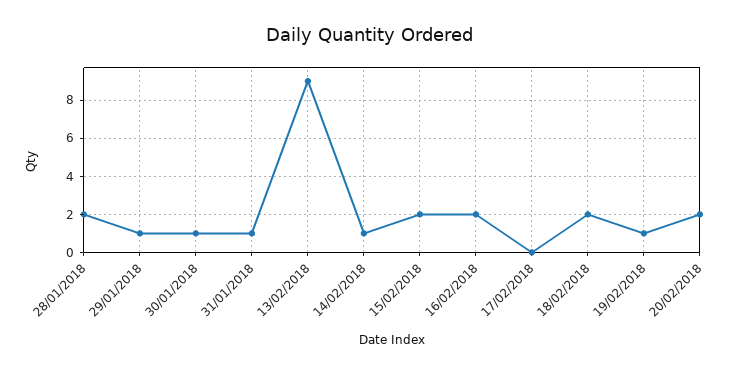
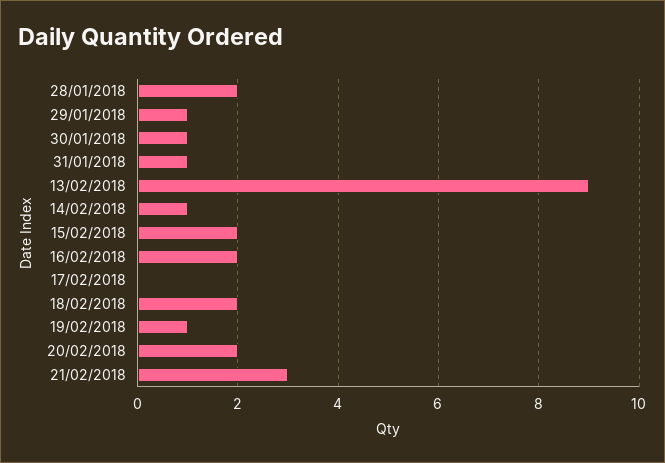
21/02/2018: none -> 3

